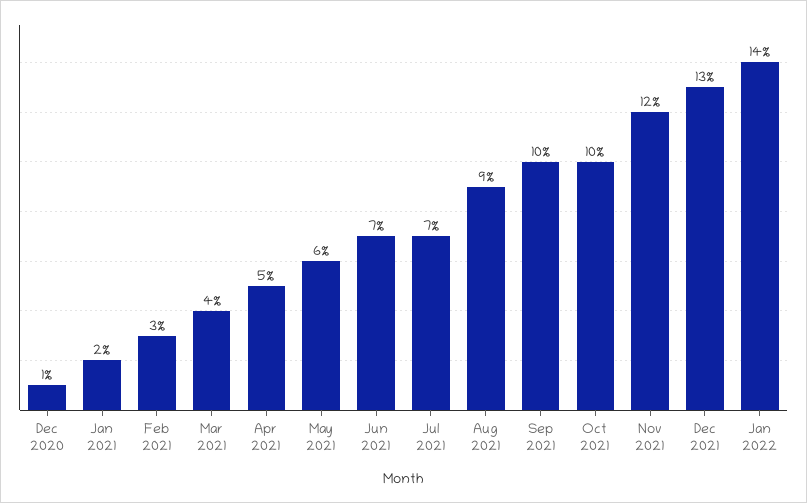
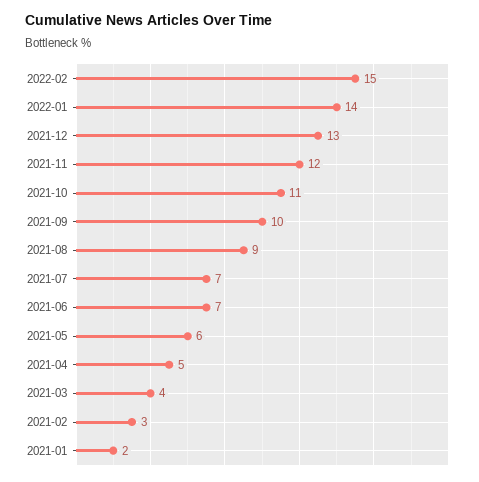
Dec 2020: 1 -> none
Oct 2021: 10 -> 11
2022-02: none -> 15

